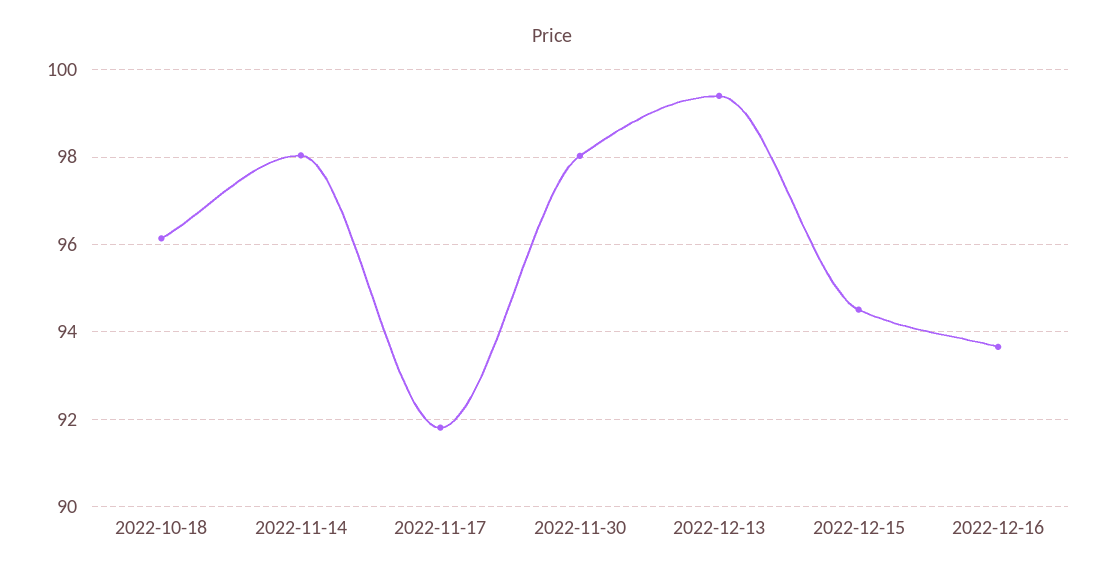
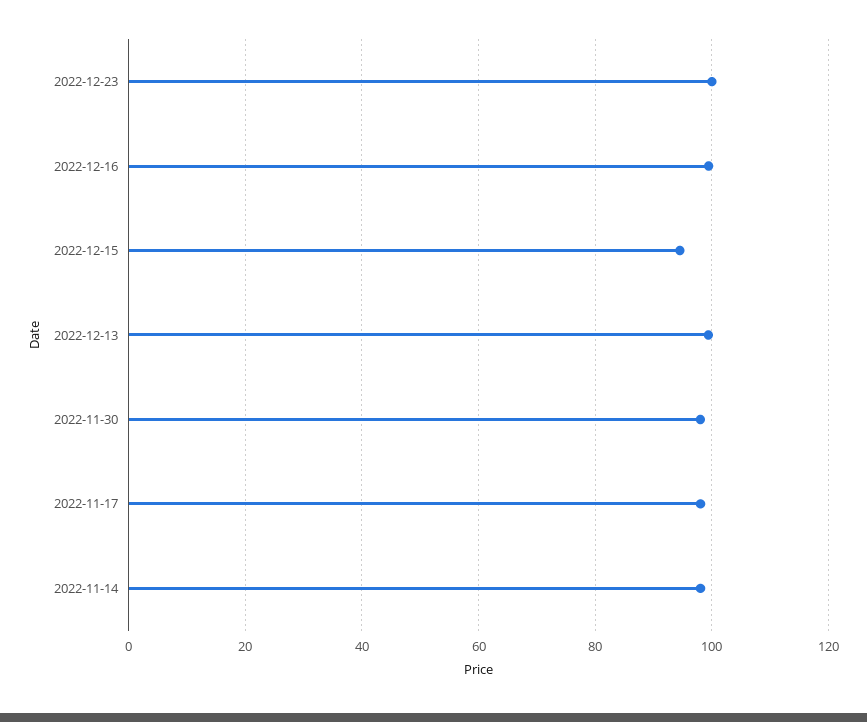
2022-10-18: 96.2 -> none
2022-11-17: 91.8 -> 98
2022-12-16: 93.6 -> 100
2022-12-23: none -> 100

